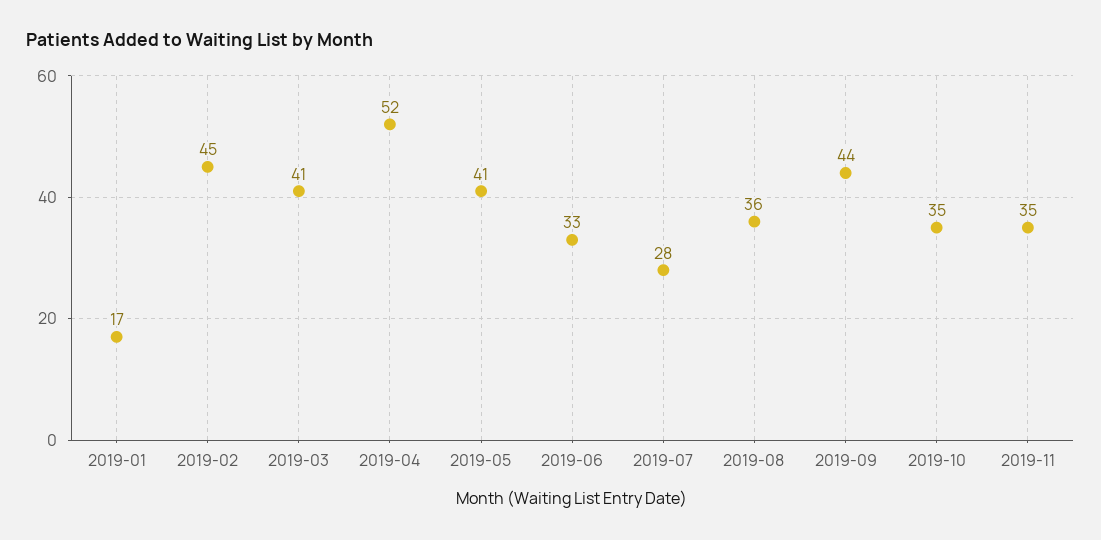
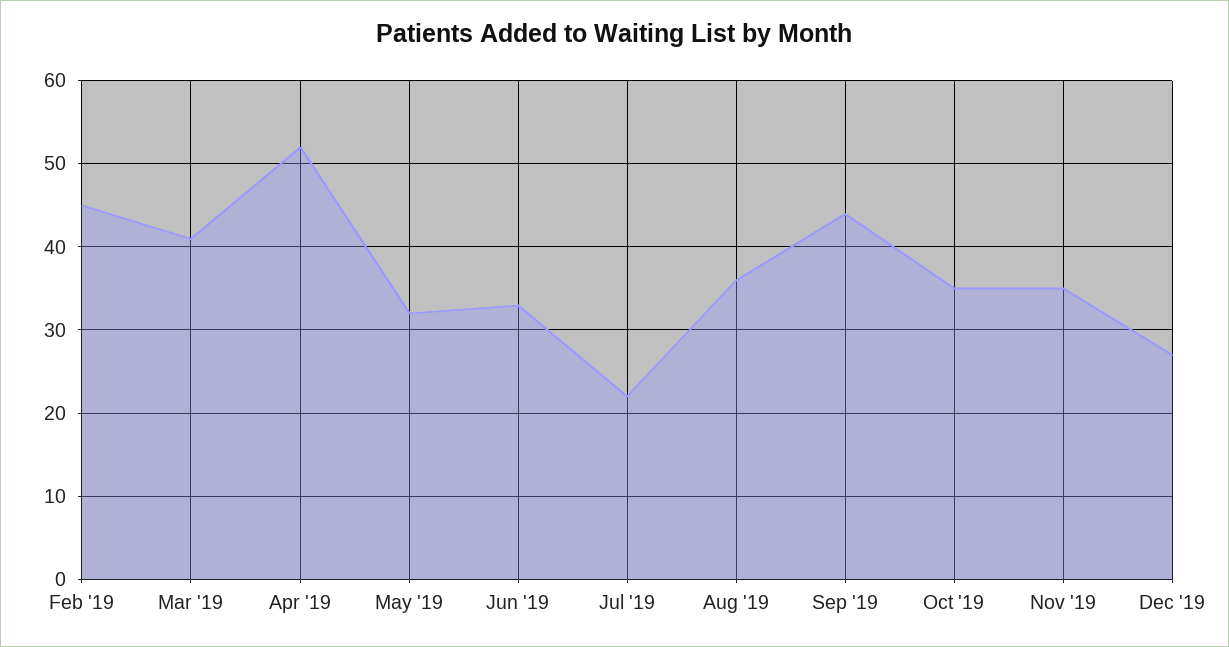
2019-01: 17 -> none
2019-05: 41 -> 32
2019-07: 28 -> 22
Dec '19: none -> 27

